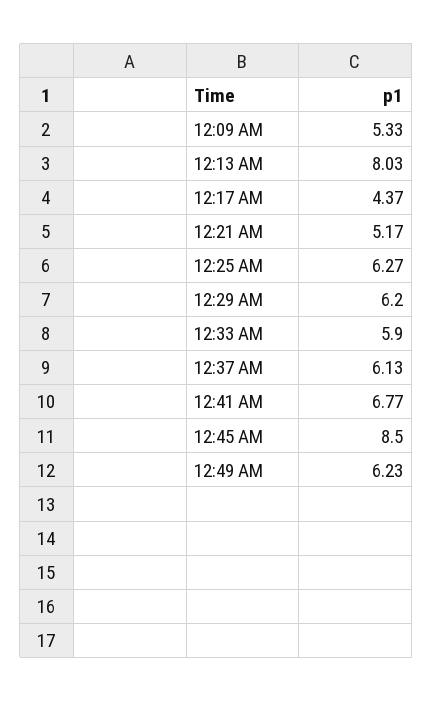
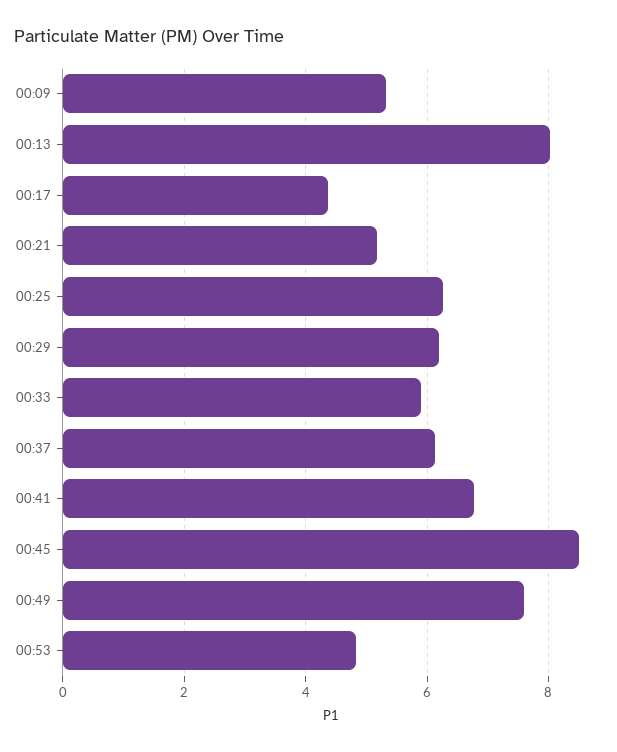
12:49 AM: 6.23 -> 7.6
00:53: none -> 4.8

